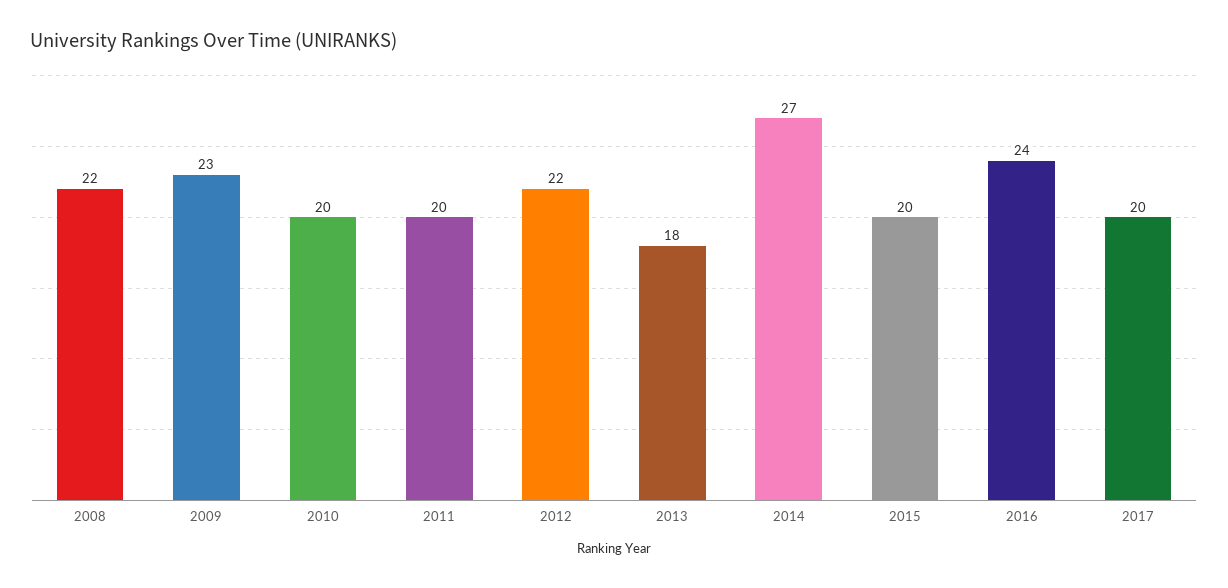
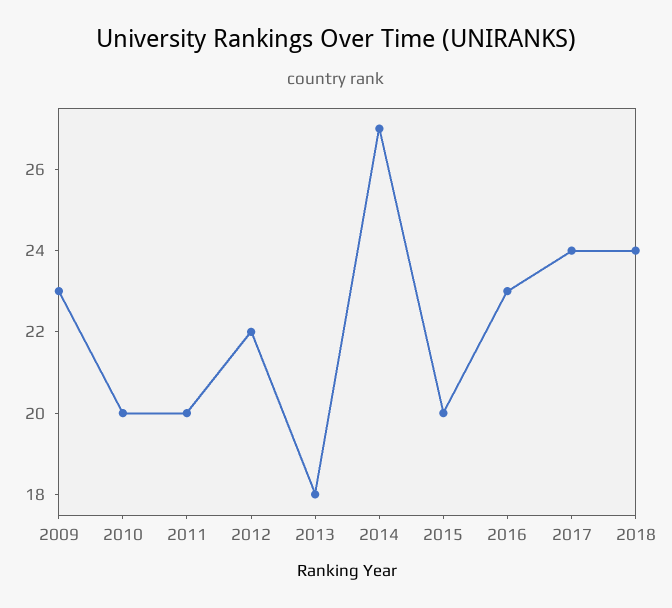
2008: 22 -> none
2016: 24 -> 23
2017: 20 -> 24
2018: none -> 24

